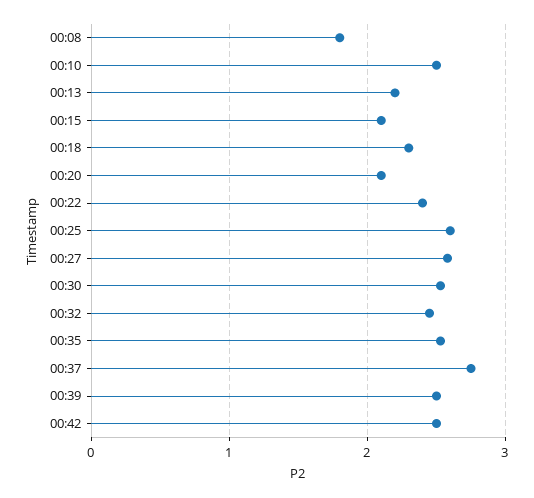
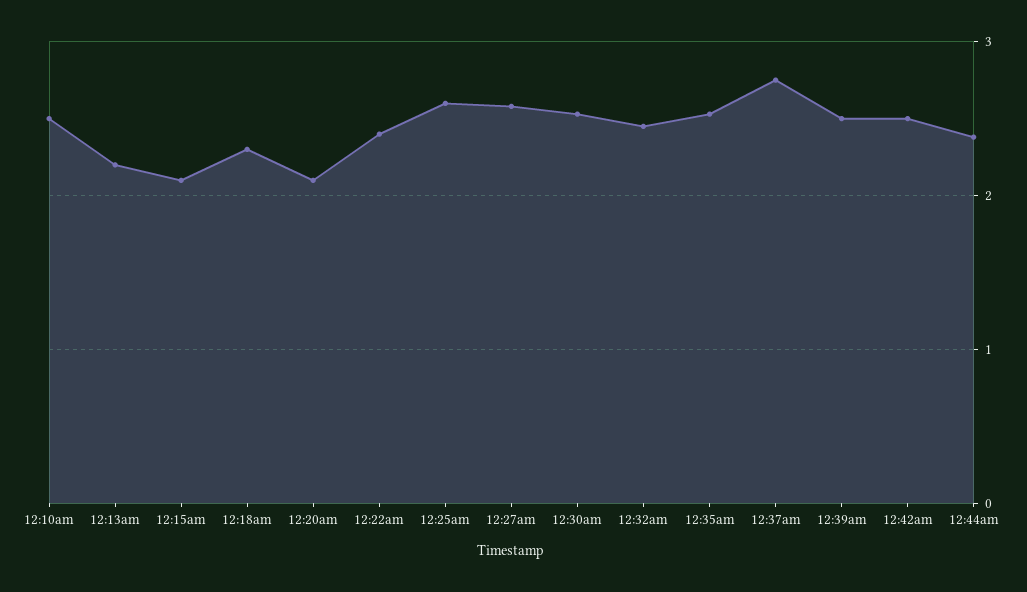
00:08: 1.8 -> none
12:44am: none -> 2.4

